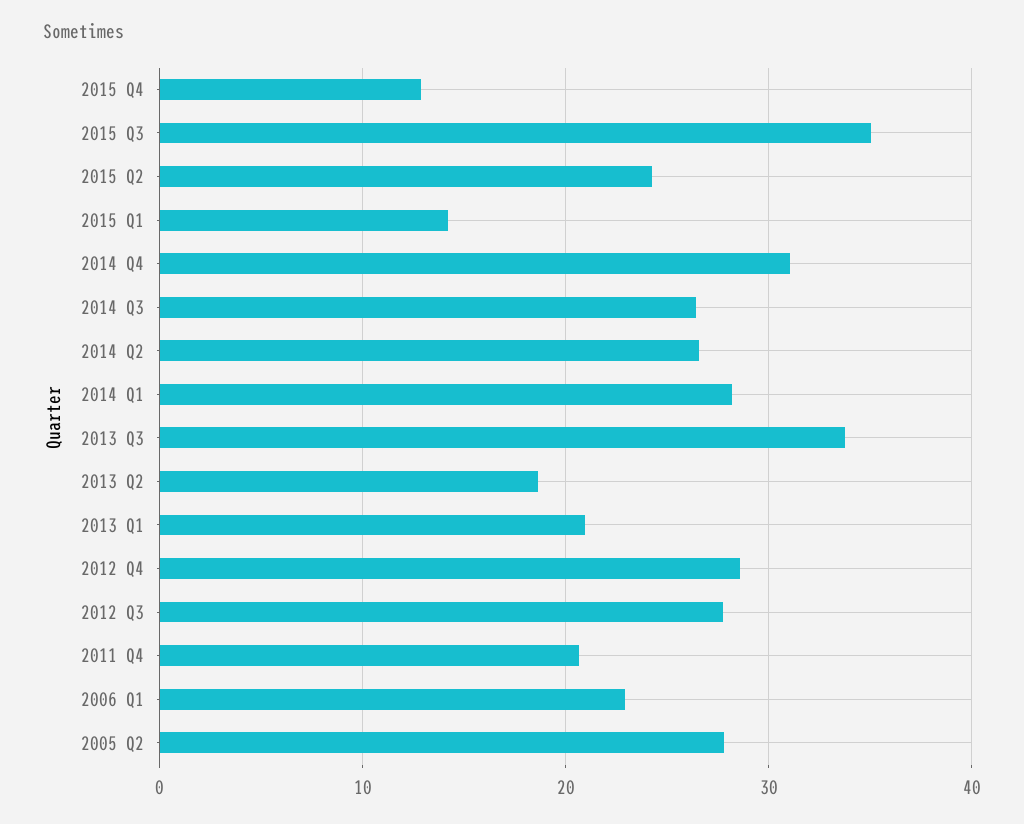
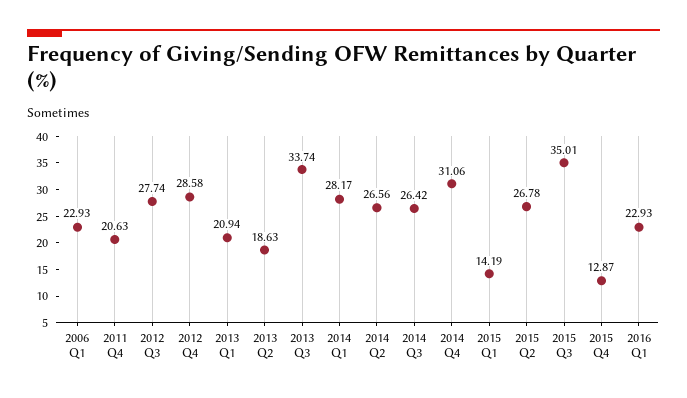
2015 Q2: 24 -> 26.78
2005 Q2: 28 -> none
2016 Q1: none -> 22.93

